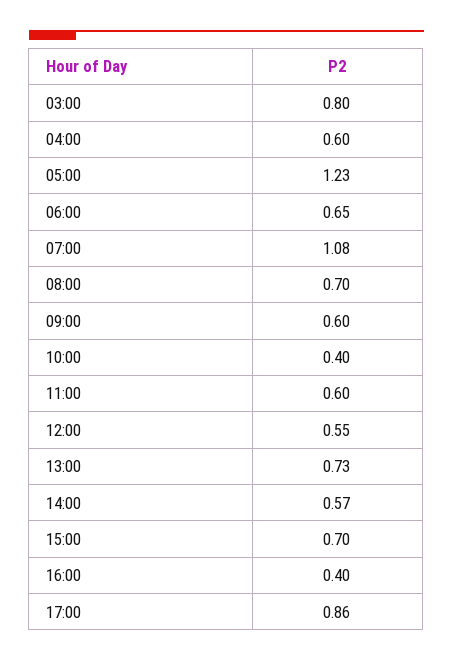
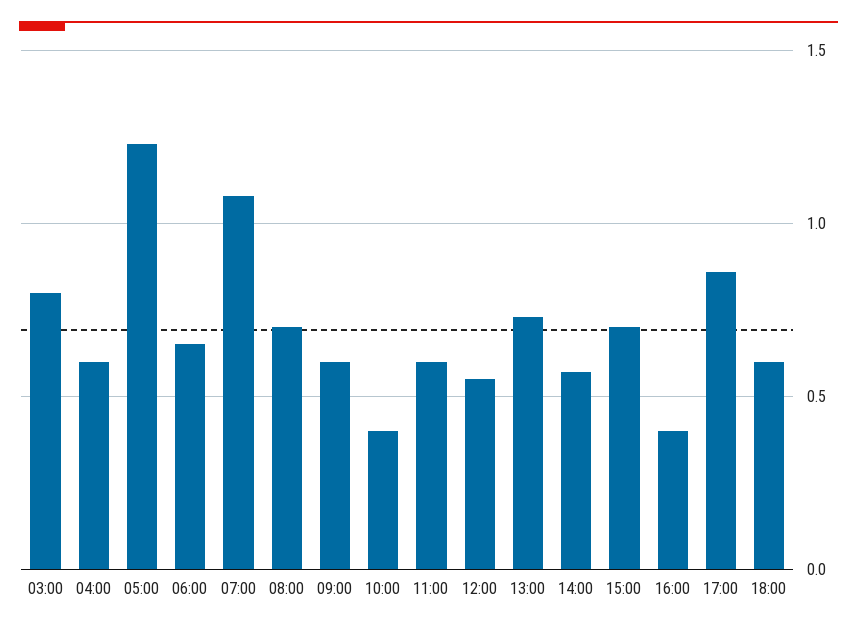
18:00: none -> 0.6

